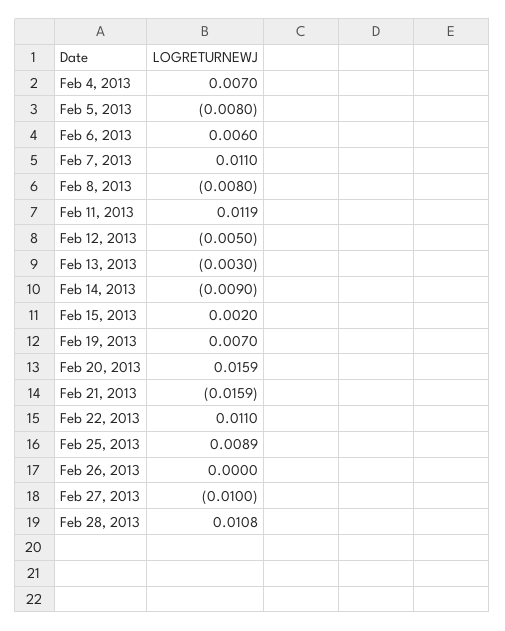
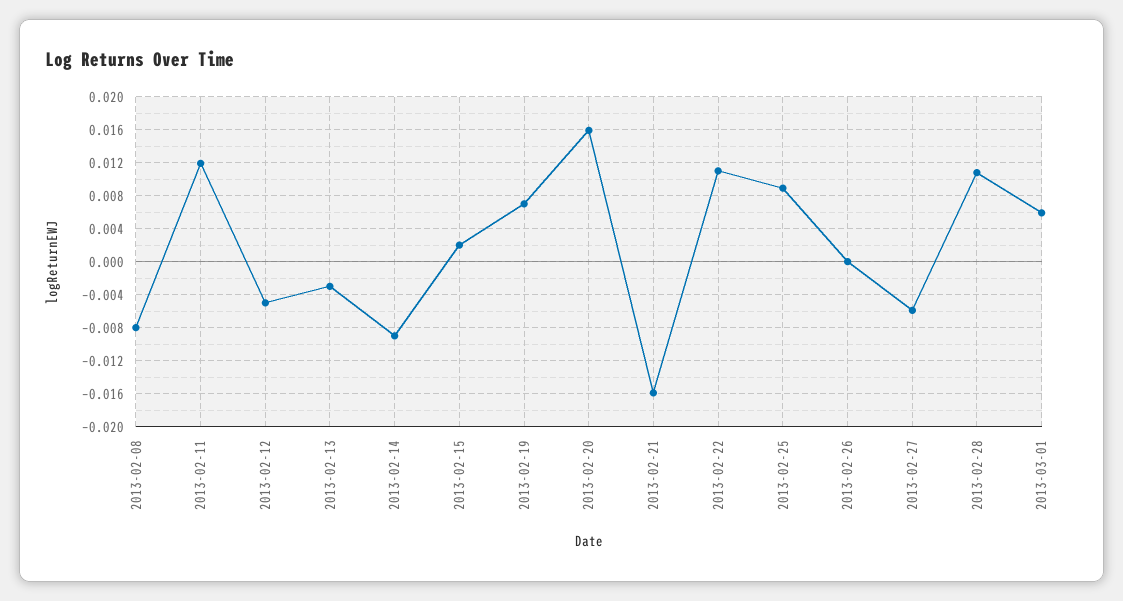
Feb 4, 2013: 0.007 -> none
Feb 5, 2013: -0.008 -> none
Feb 6, 2013: 0.006 -> none
Feb 7, 2013: 0.011 -> none
Feb 27, 2013: -0.01 -> -0.006
2013-03-01: none -> 0.006

